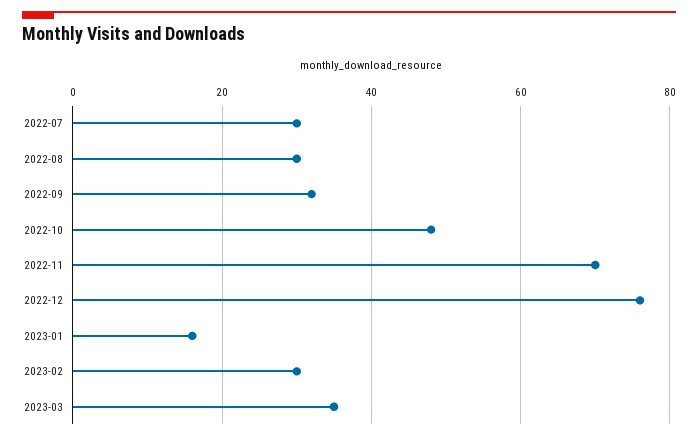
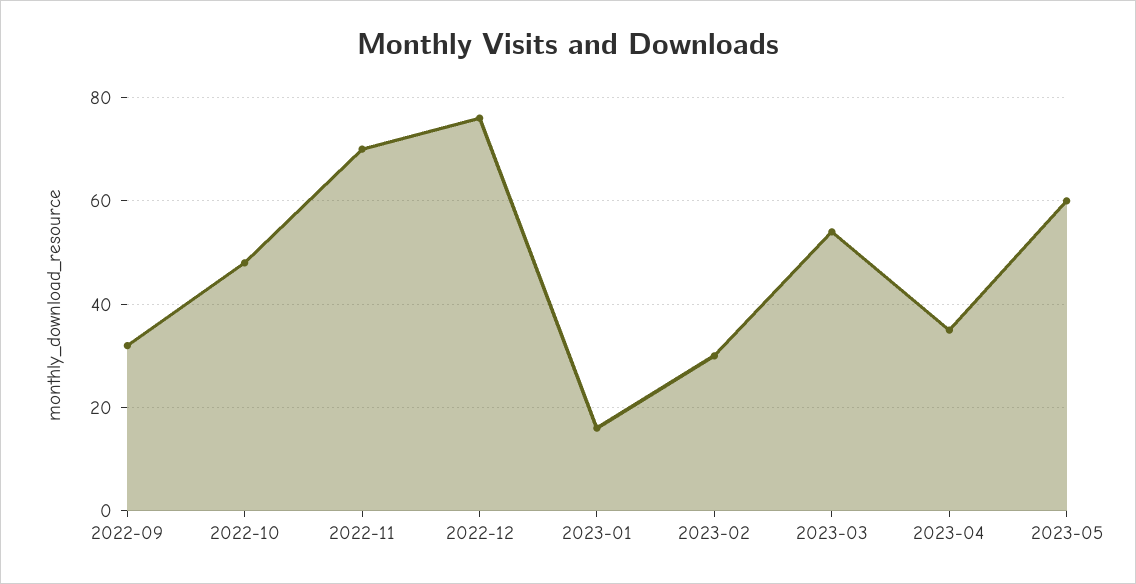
2022-07: 30 -> none
2022-08: 30 -> none
2023-03: 35 -> 55
2023-04: none -> 35
2023-05: none -> 60

